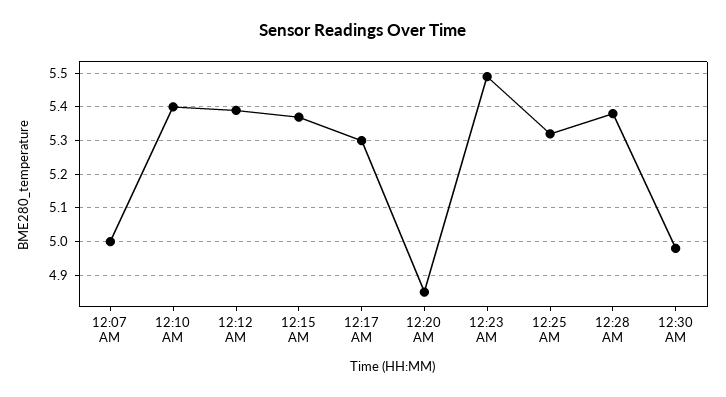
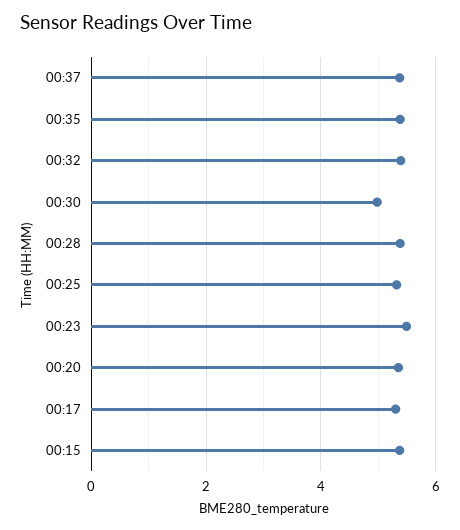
12:07 AM: 5 -> none
12:10 AM: 5.4 -> none
12:12 AM: 5.4 -> none
12:20 AM: 4.85 -> 5.4
00:37: none -> 5.4
00:35: none -> 5.4
00:32: none -> 5.4

